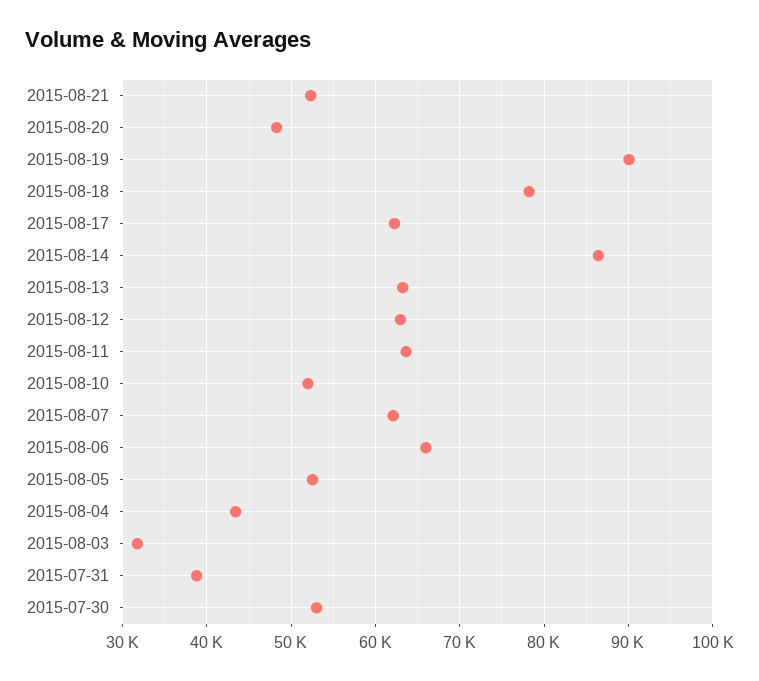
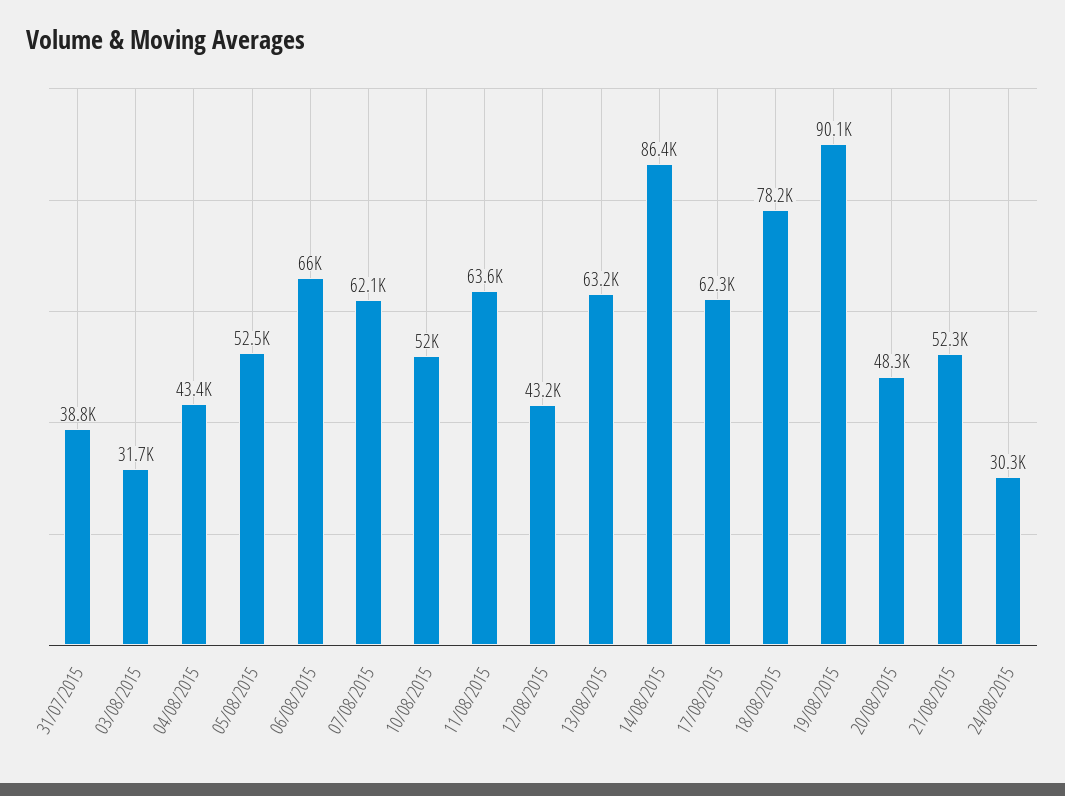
2015-08-12: 63000 -> 43200
2015-07-30: 53000 -> none
24/08/2015: none -> 30300

